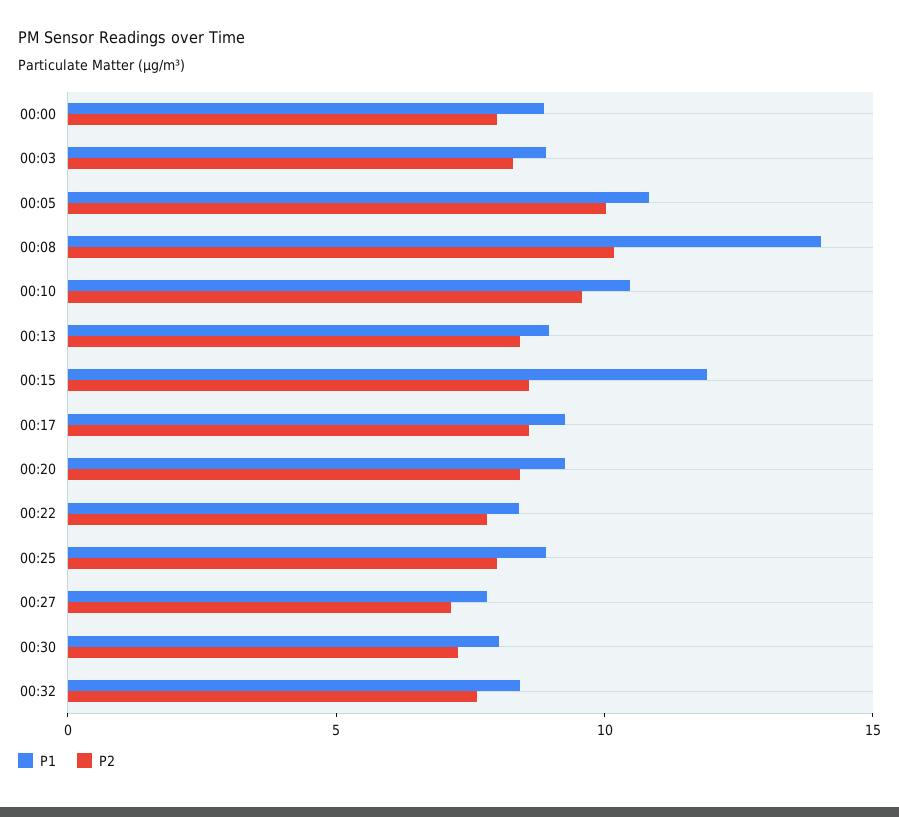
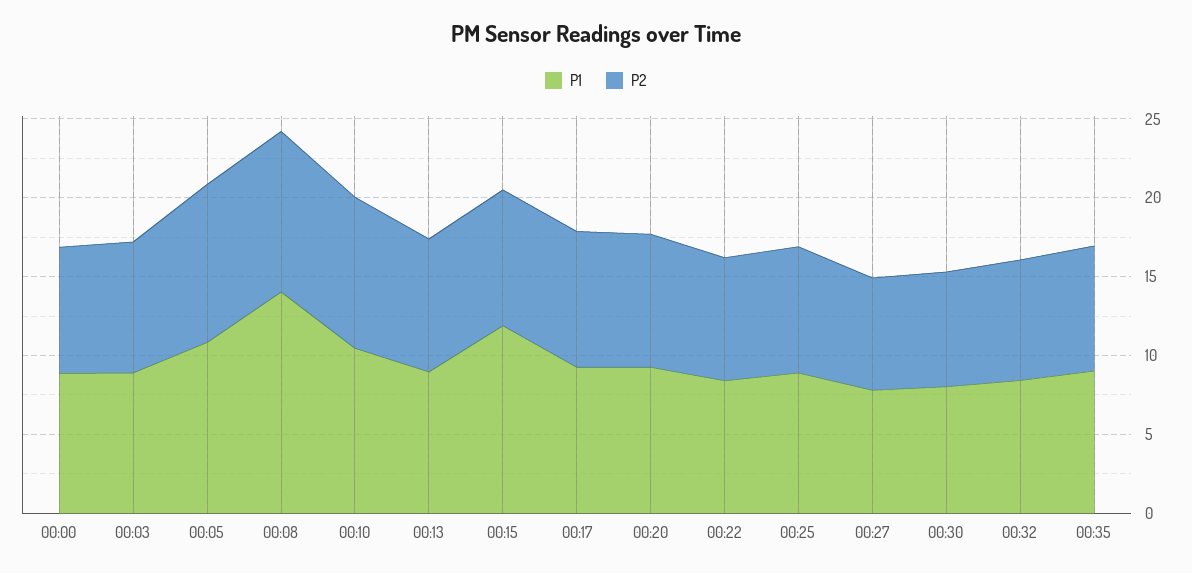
P1, 00:35: none -> 9
P2, 00:35: none -> 8

